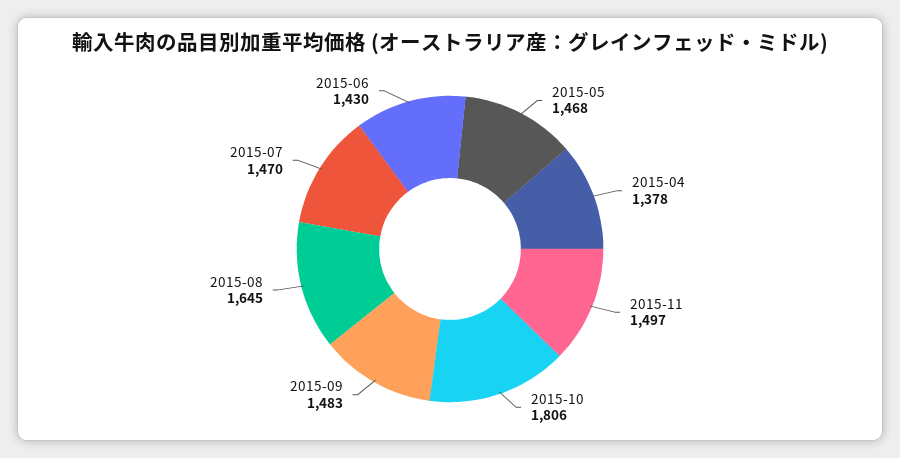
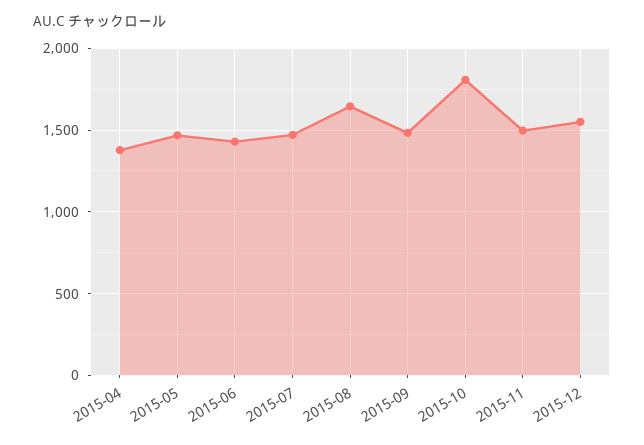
2015-12: none -> 1550

